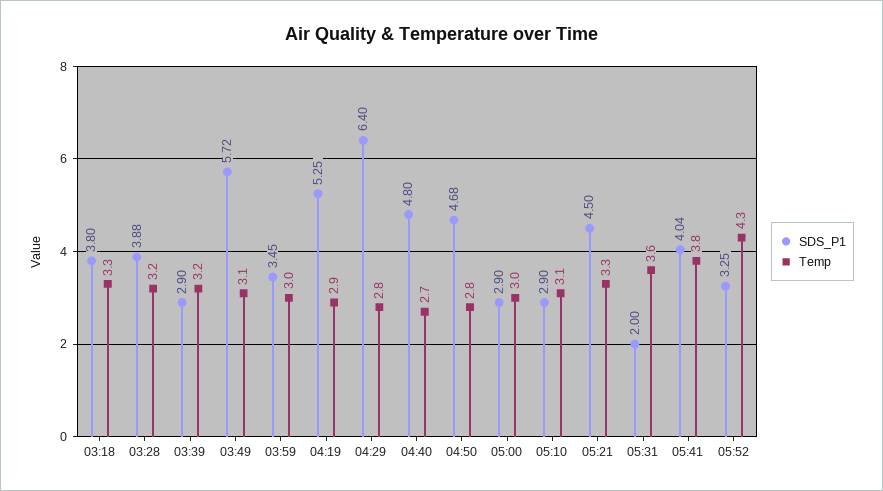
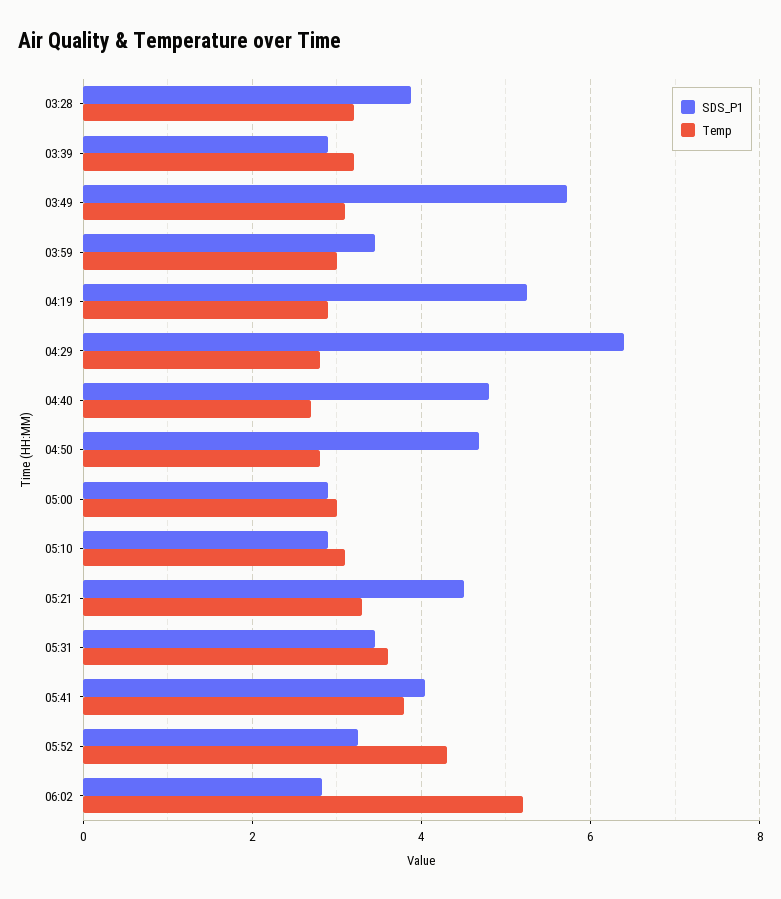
SDS_P1, 03:18: 3.8 -> none
Temp, 03:18: 3.3 -> none
SDS_P1, 05:31: 2 -> 3.4
SDS_P1, 06:02: none -> 2.8
Temp, 06:02: none -> 5.2

